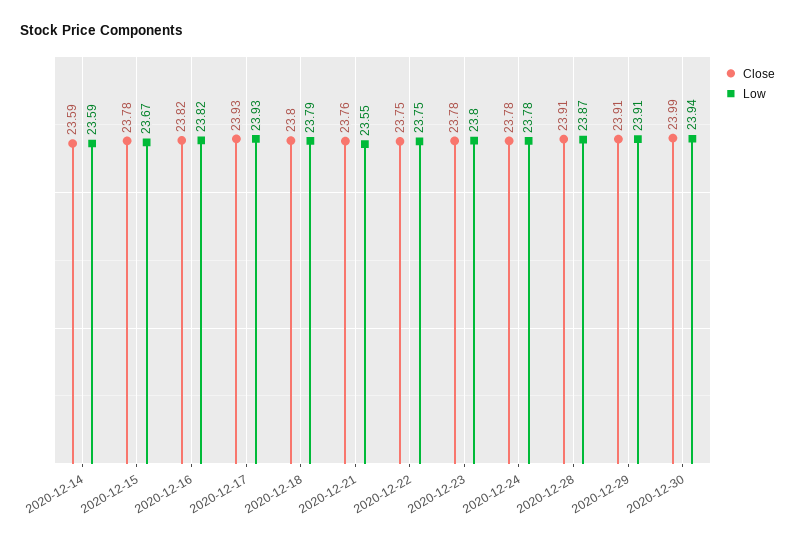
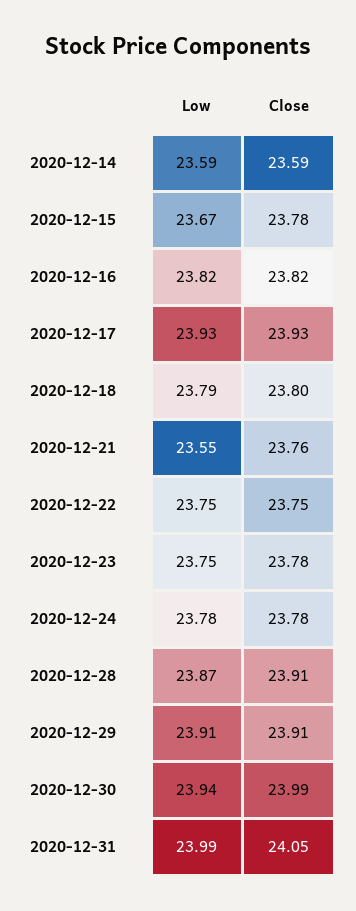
Low, 2020-12-23: 23.8 -> 23.75
Low, 2020-12-31: none -> 23.99
Close, 2020-12-31: none -> 24.05

